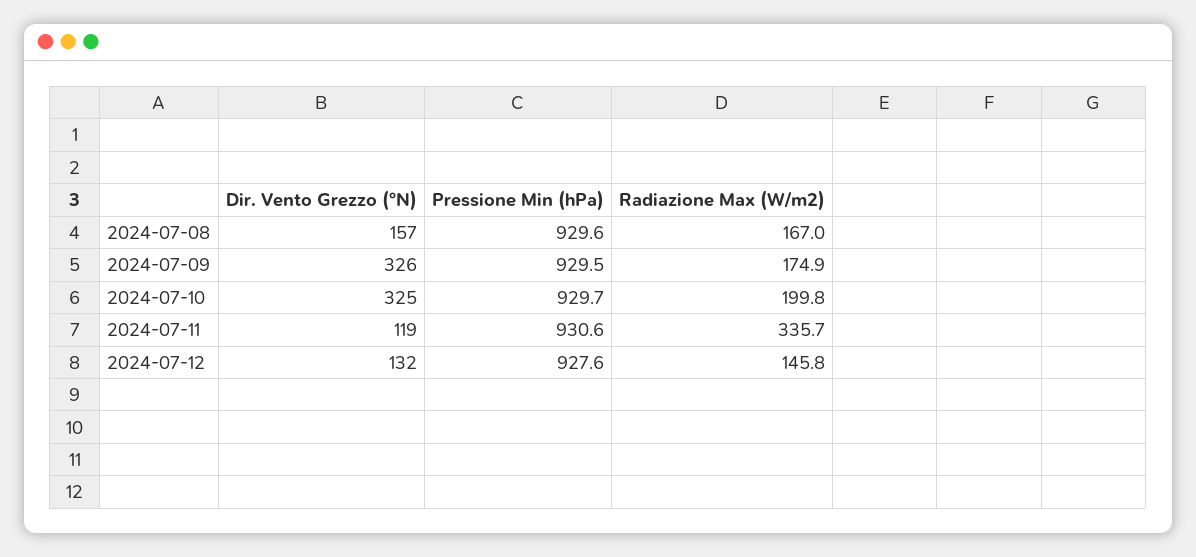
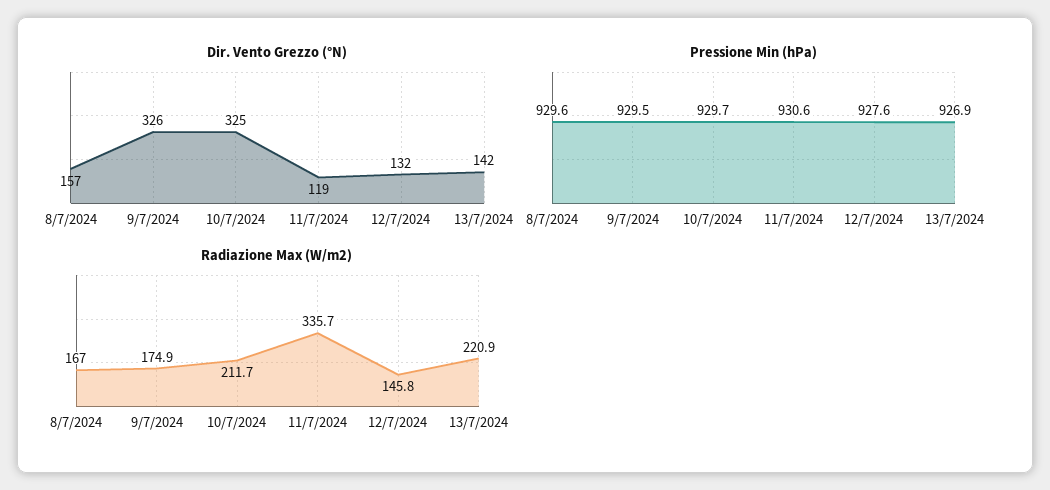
Radiazione Max (W/m2), 2024-07-10: 199.8 -> 211.7
Dir. Vento Grezzo (°N), 13/7/2024: none -> 142
Pressione Min (hPa), 13/7/2024: none -> 926.9
Radiazione Max (W/m2), 13/7/2024: none -> 220.9

